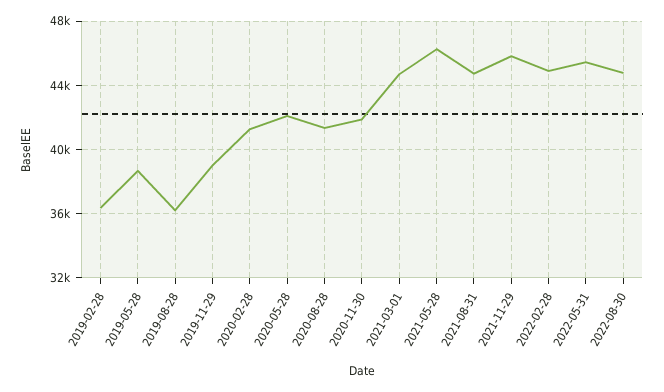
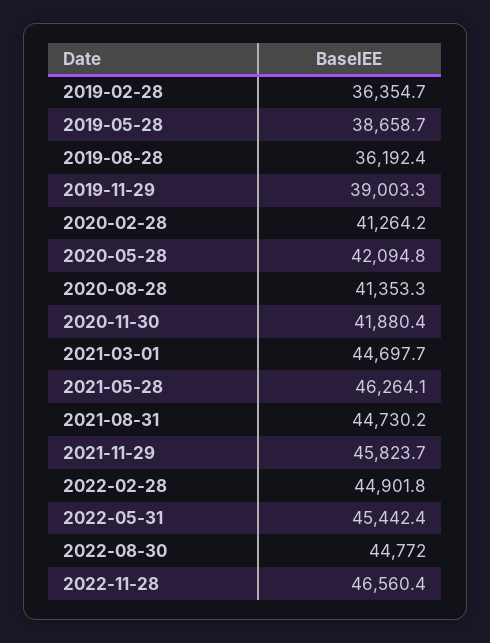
2022-11-28: none -> 46560.4

